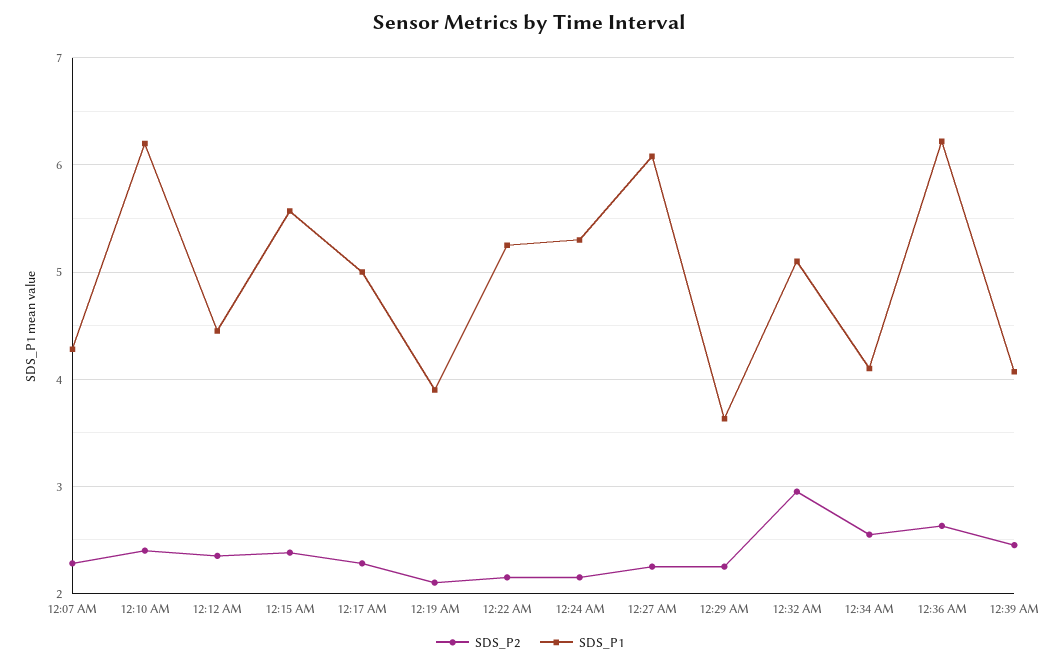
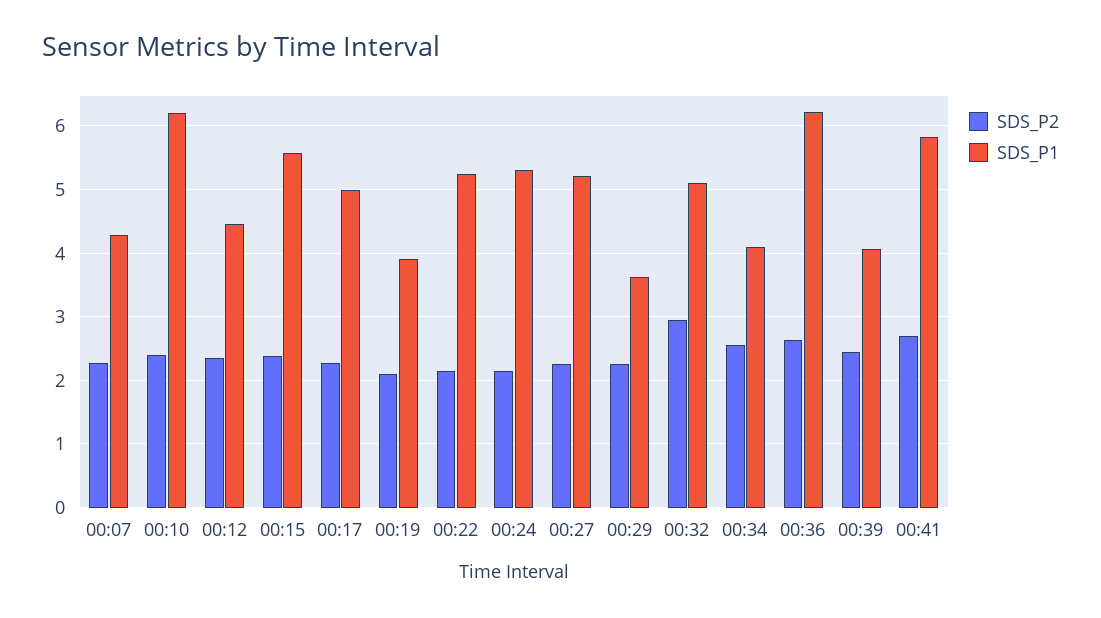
SDS_P1, 12:27 AM: 6.1 -> 5.2
SDS_P2, 00:41: none -> 2.7
SDS_P1, 00:41: none -> 5.8

